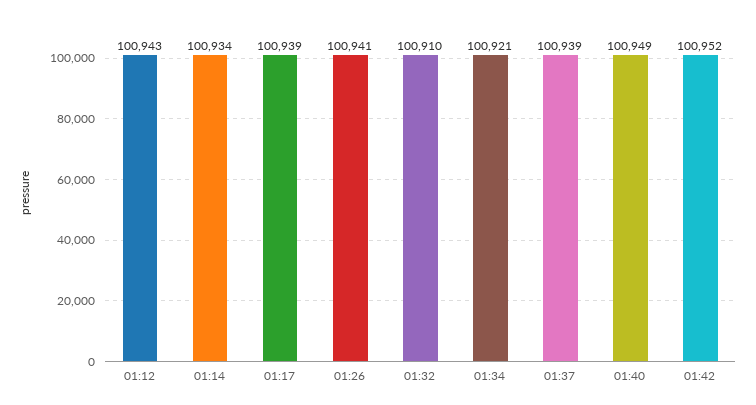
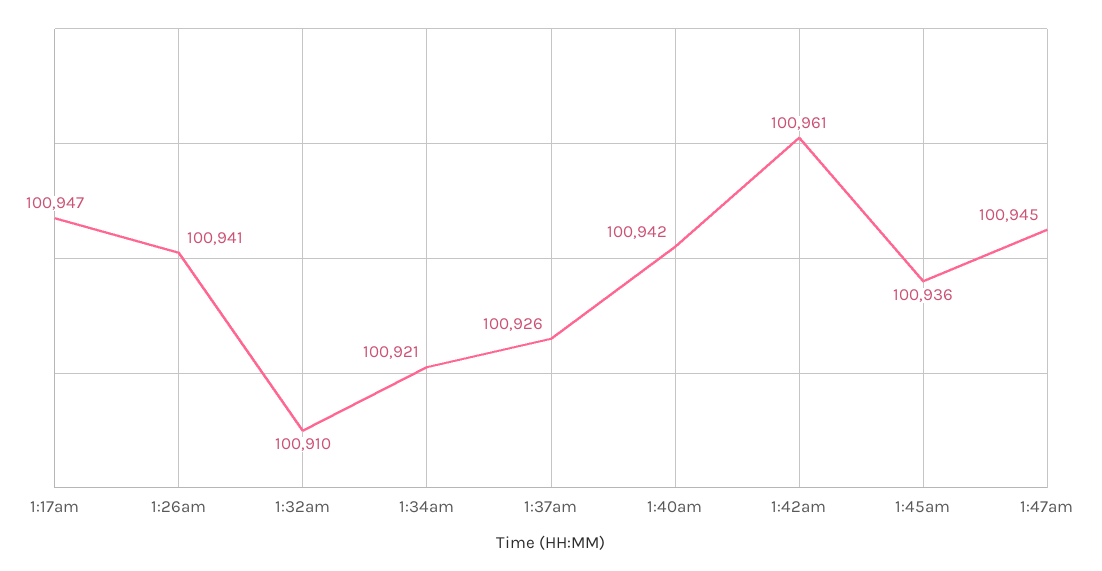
01:12: 100943 -> none
01:14: 100934 -> none
01:17: 100939 -> 100947
01:37: 100939 -> 100926
01:40: 100949 -> 100942
01:42: 100952 -> 100961
1:45am: none -> 100936
1:47am: none -> 100945

